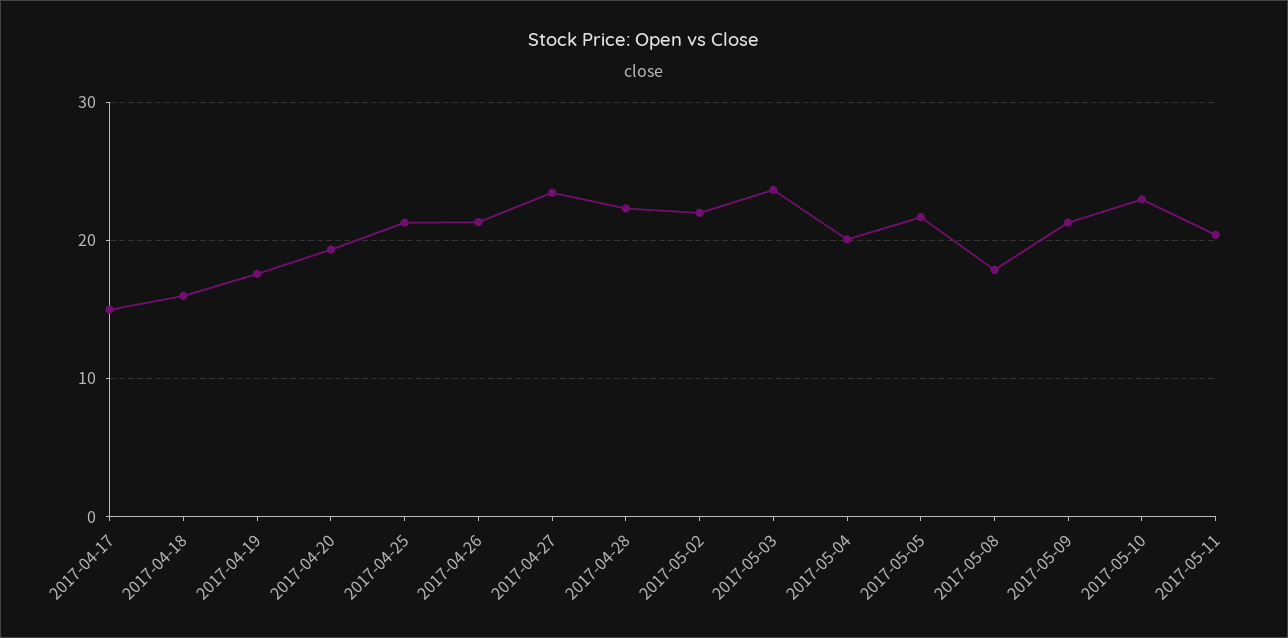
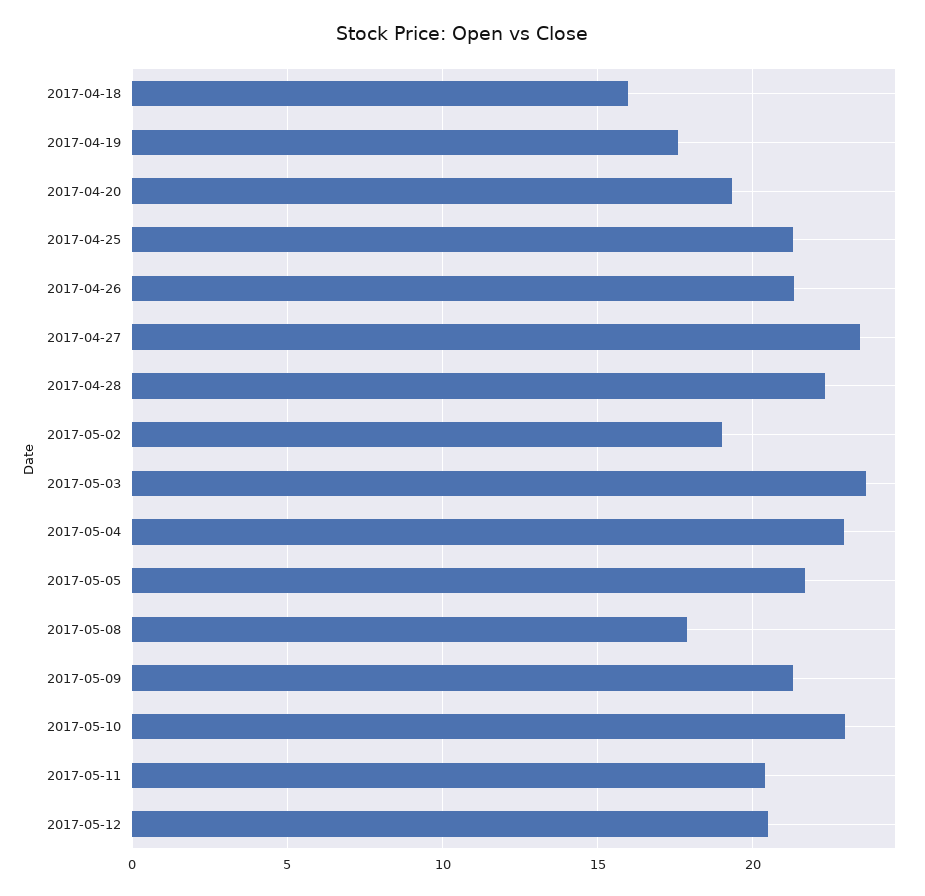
2017-04-17: 15 -> none
2017-05-02: 22 -> 19
2017-05-04: 20 -> 23
2017-05-12: none -> 20.5

